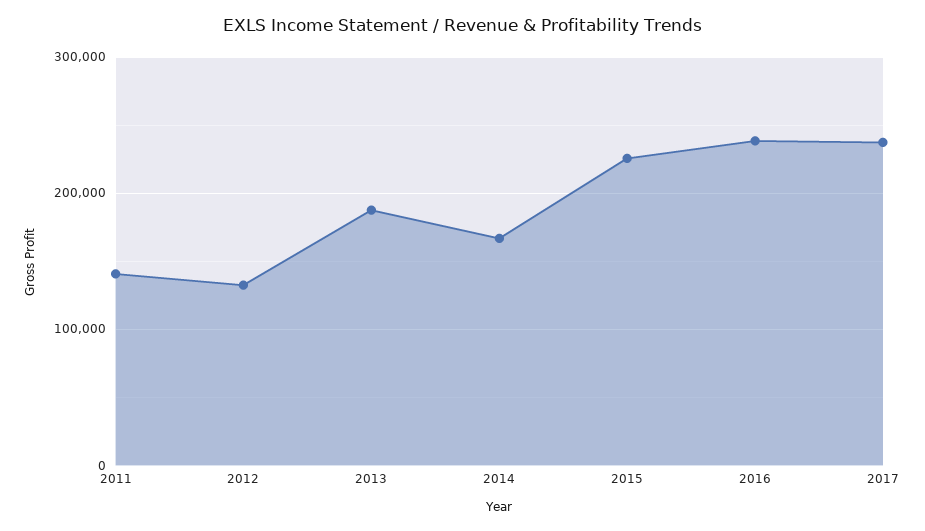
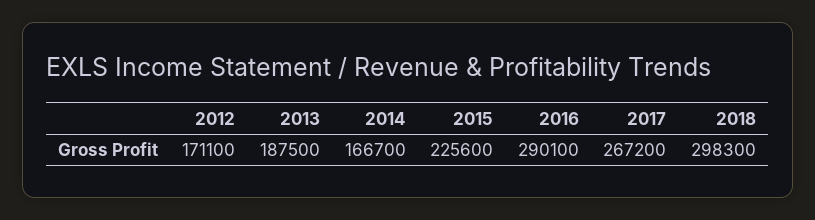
2011: 140000 -> none
2012: 130000 -> 171100
2016: 240000 -> 290100
2017: 240000 -> 267200
2018: none -> 298300

